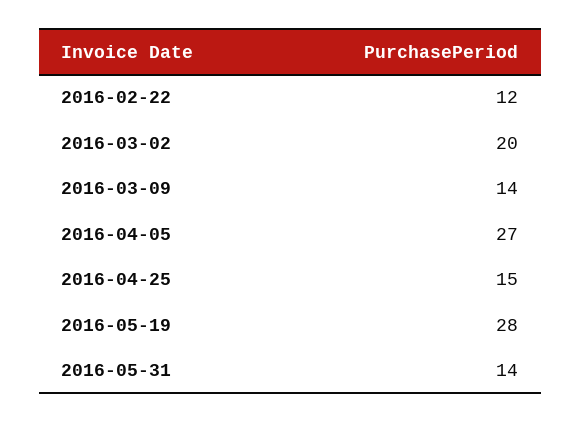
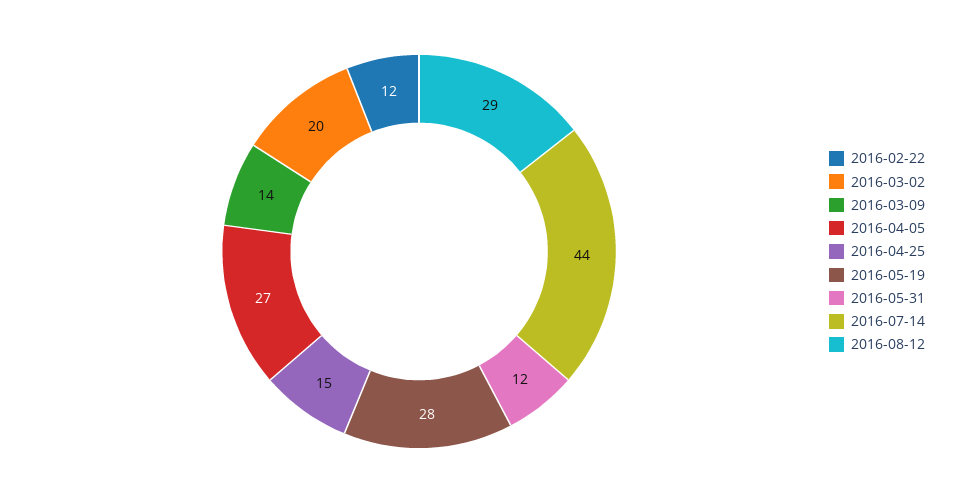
2016-05-31: 14 -> 12
2016-07-14: none -> 44
2016-08-12: none -> 29

